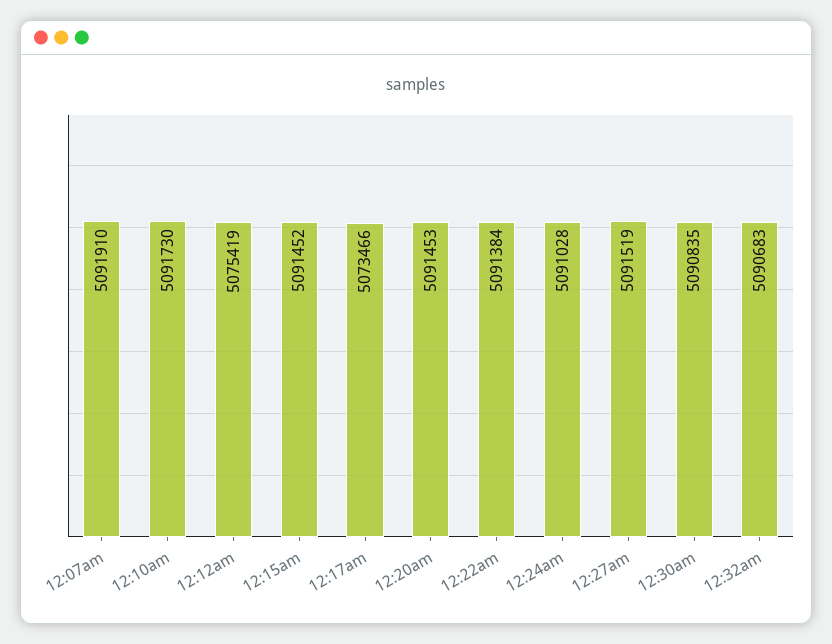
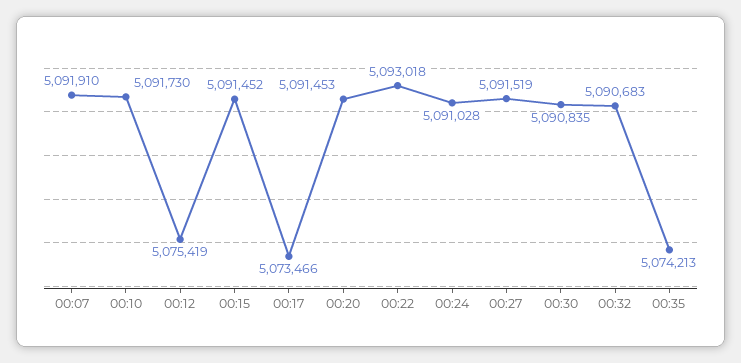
12:22am: 5091384 -> 5093018
00:35: none -> 5074213

